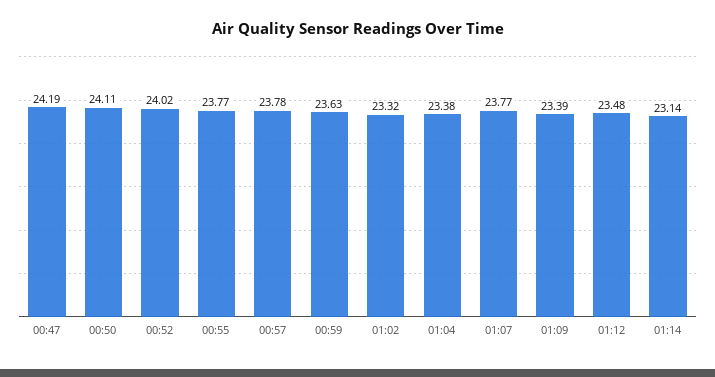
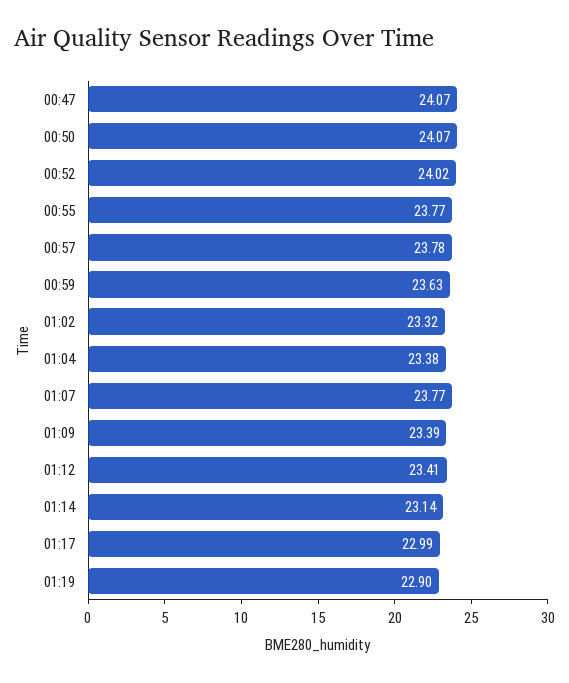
00:47: 24.19 -> 24.07
00:50: 24.11 -> 24.07
01:12: 23.48 -> 23.41
01:17: none -> 22.99
01:19: none -> 22.9

